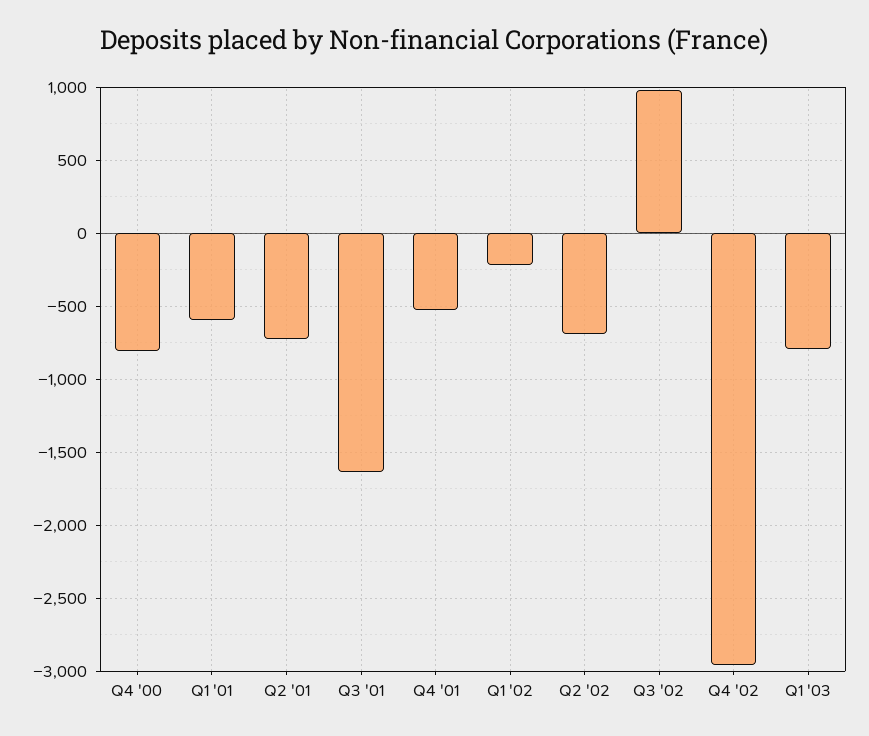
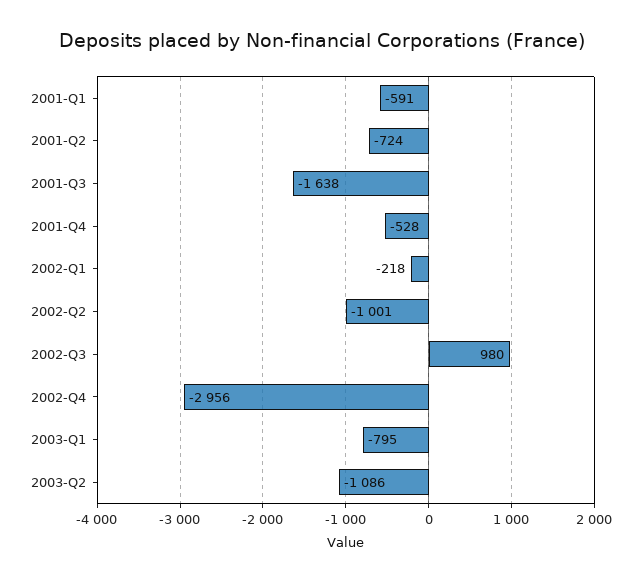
Q4 '00: -800 -> none
Q2 '02: -700 -> -1001
2003-Q2: none -> -1086

